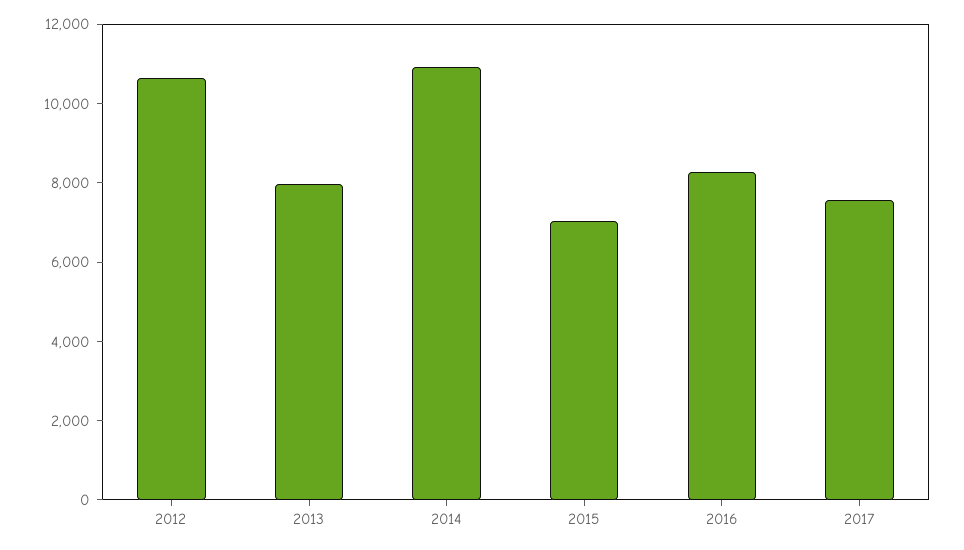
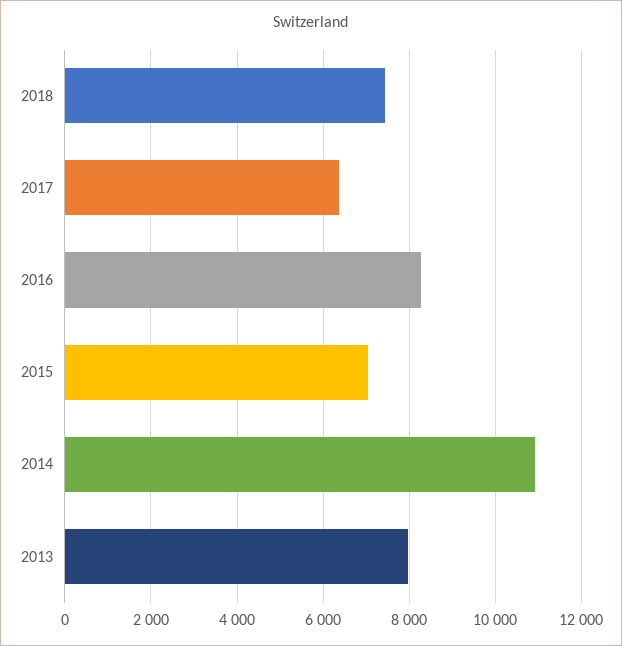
2012: 10500 -> none
2017: 7500 -> 6400
2018: none -> 7400

